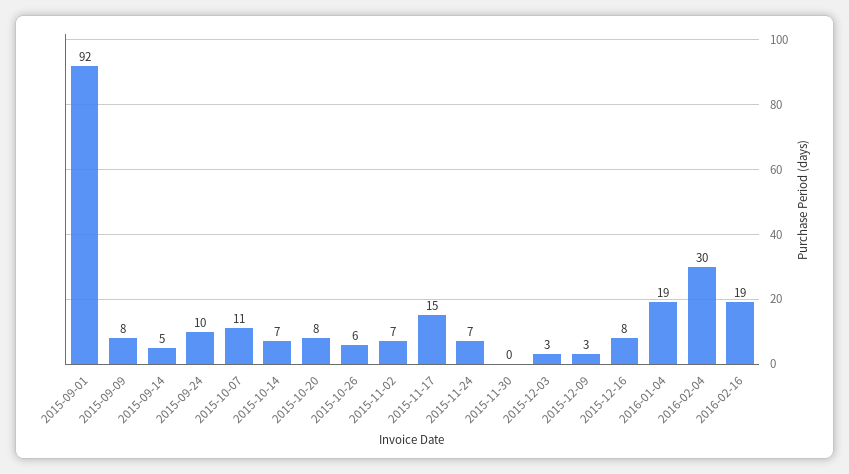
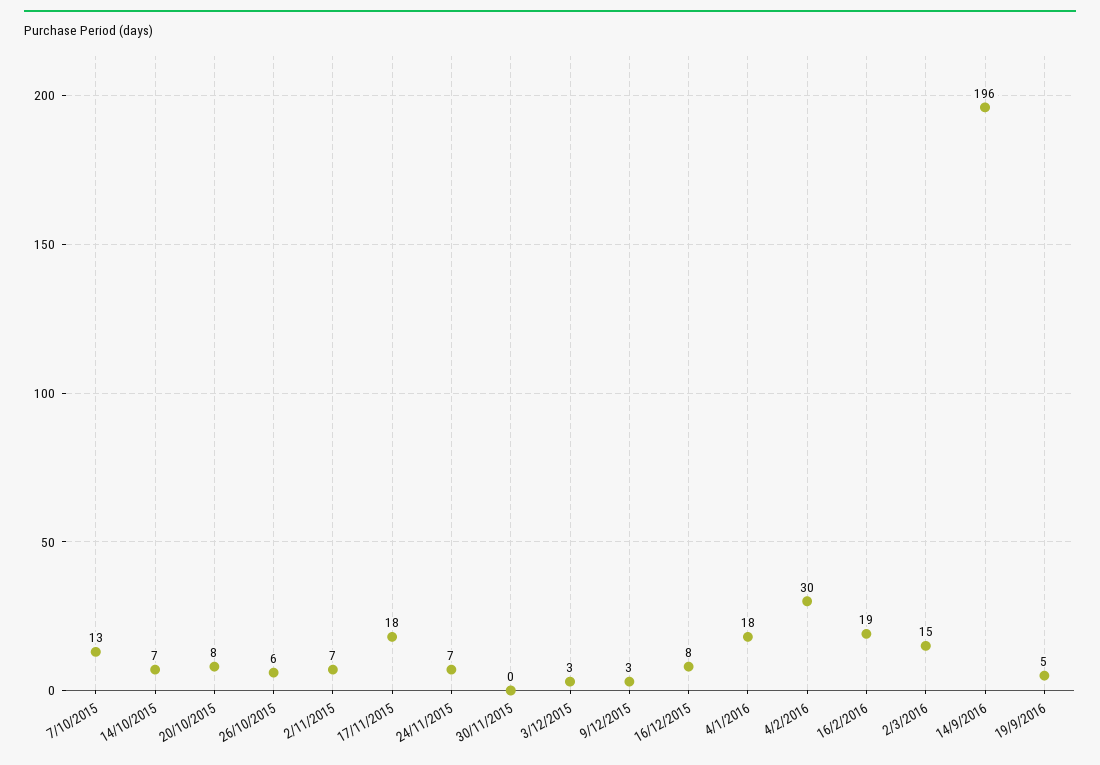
2015-09-01: 92 -> none
2015-09-09: 8 -> none
2015-09-14: 5 -> none
2015-09-24: 10 -> none
2015-10-07: 11 -> 13
2015-11-17: 15 -> 18
2016-01-04: 19 -> 18
2/3/2016: none -> 15
14/9/2016: none -> 196
19/9/2016: none -> 5

